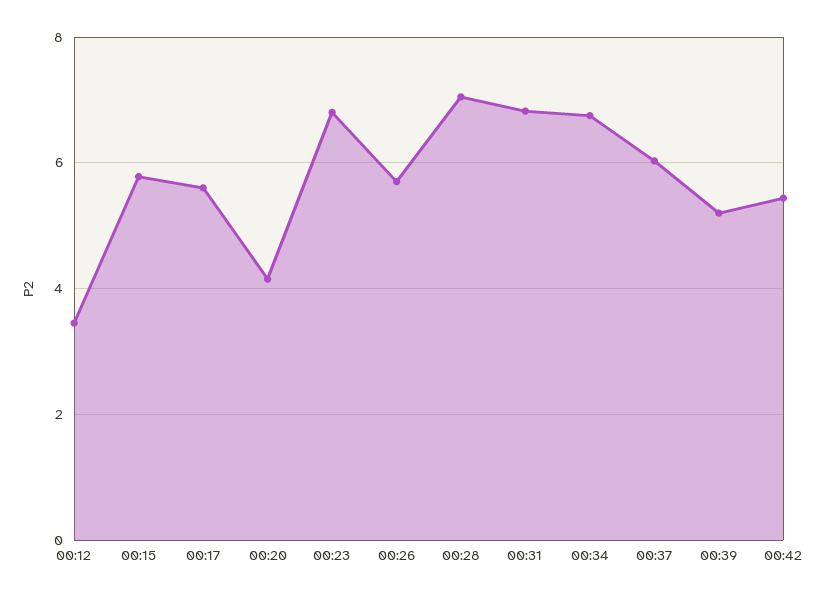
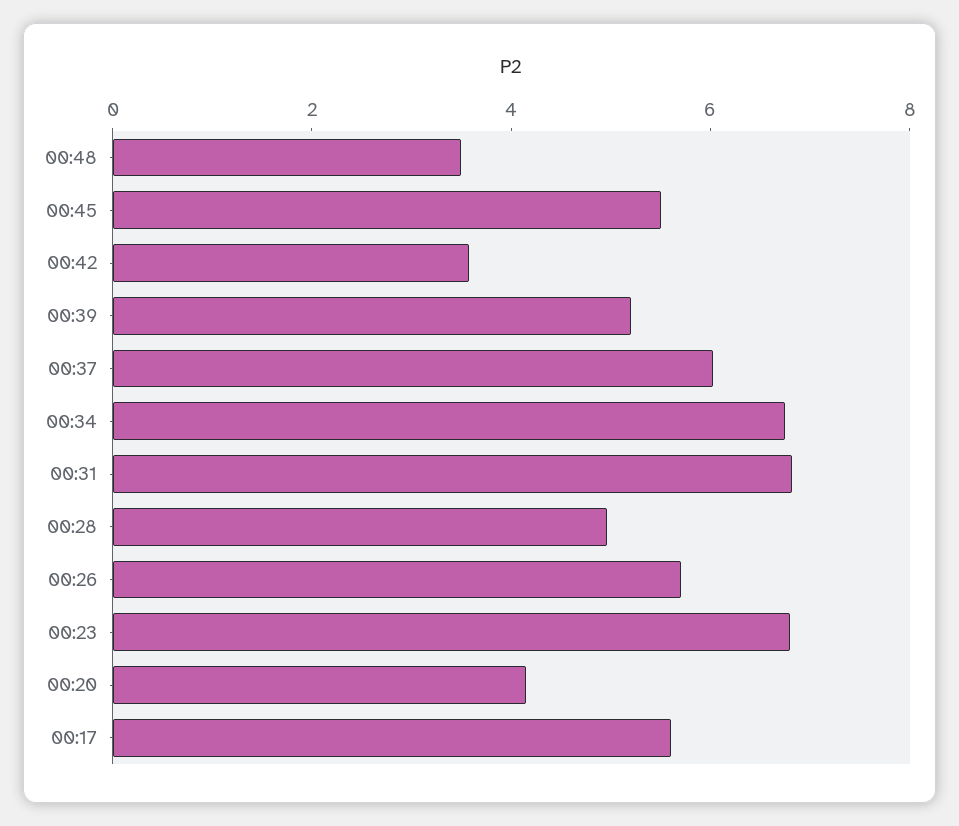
00:12: 3.4 -> none
00:15: 5.8 -> none
00:28: 7 -> 5
00:42: 5.4 -> 3.5
00:48: none -> 3.5
00:45: none -> 5.5

